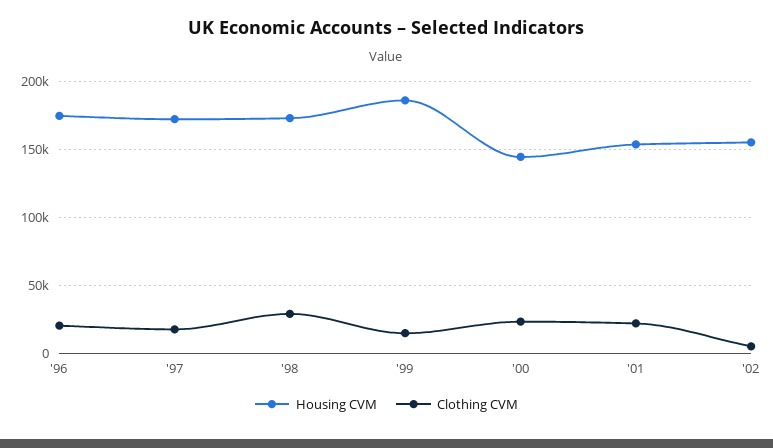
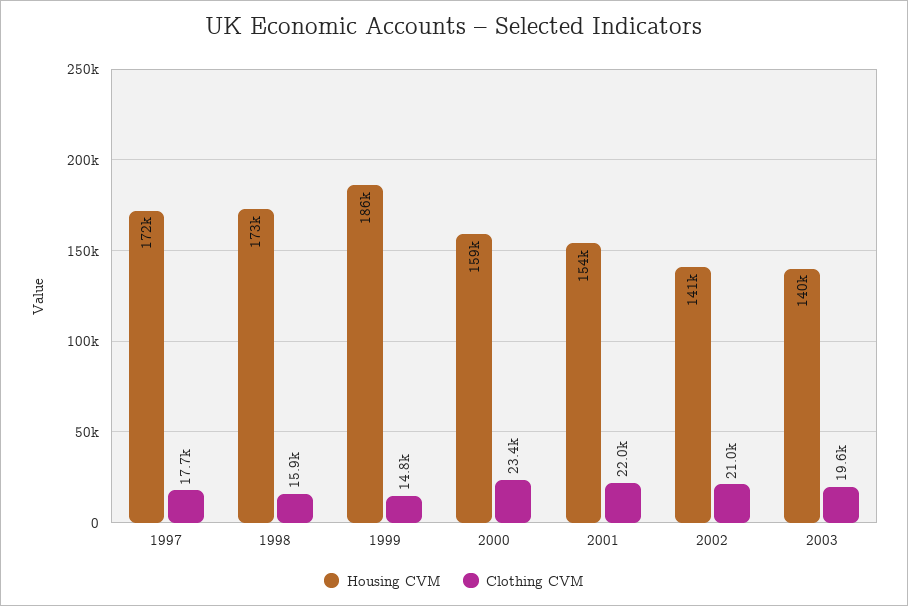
Housing CVM, '96: 175000 -> none
Clothing CVM, '96: 20000 -> none
Clothing CVM, '98: 30000 -> 15900
Housing CVM, '00: 145000 -> 159000
Housing CVM, '02: 155000 -> 141000
Clothing CVM, '02: 5000 -> 21000
Housing CVM, 2003: none -> 140000
Clothing CVM, 2003: none -> 19600

